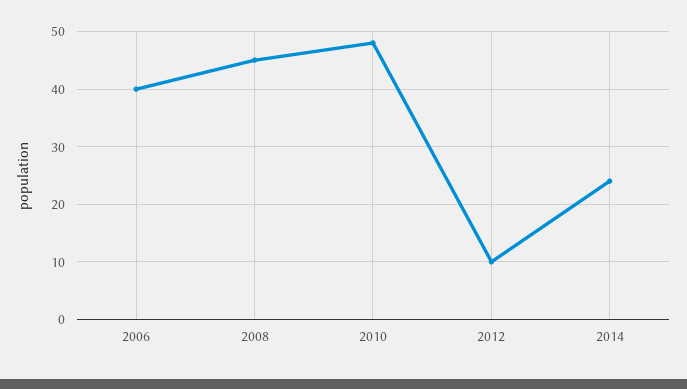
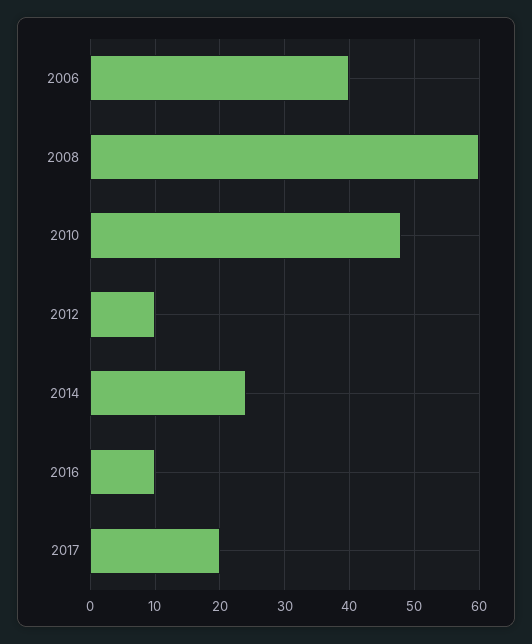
2008: 45 -> 60
2016: none -> 10
2017: none -> 20

